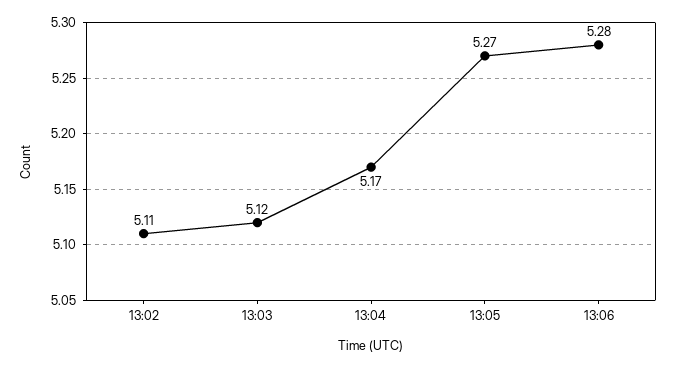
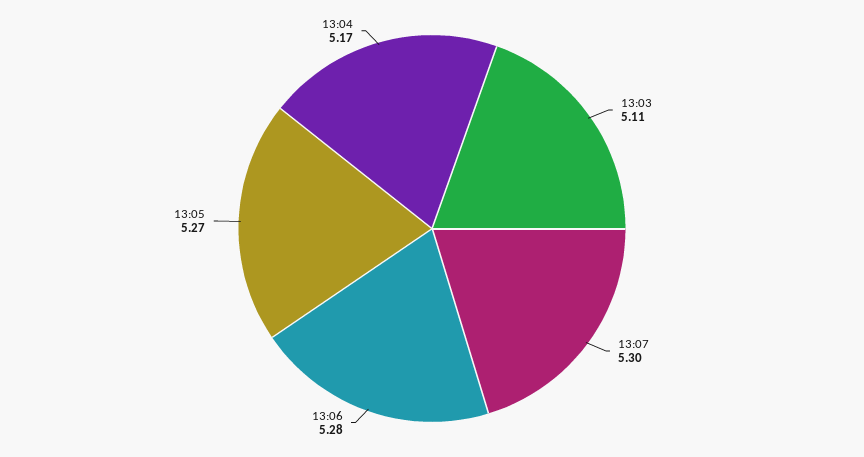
13:02: 5.11 -> none
13:03: 5.12 -> 5.11
13:07: none -> 5.3

